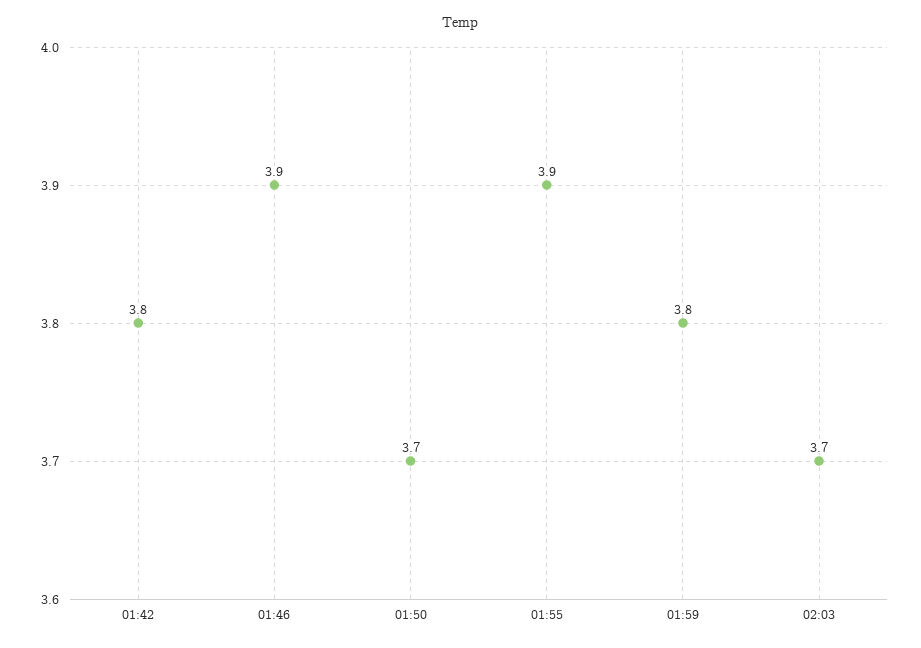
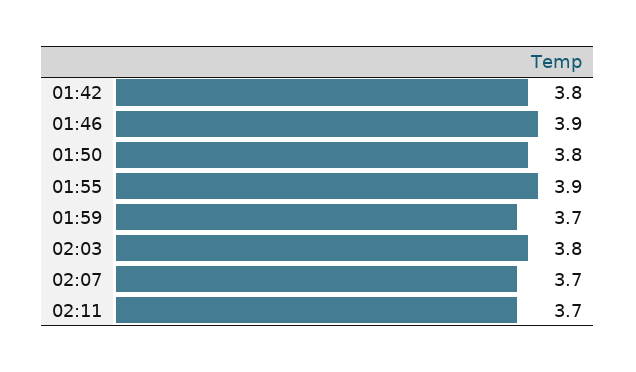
01:50: 3.7 -> 3.8
01:59: 3.8 -> 3.7
02:03: 3.7 -> 3.8
02:07: none -> 3.7
02:11: none -> 3.7

